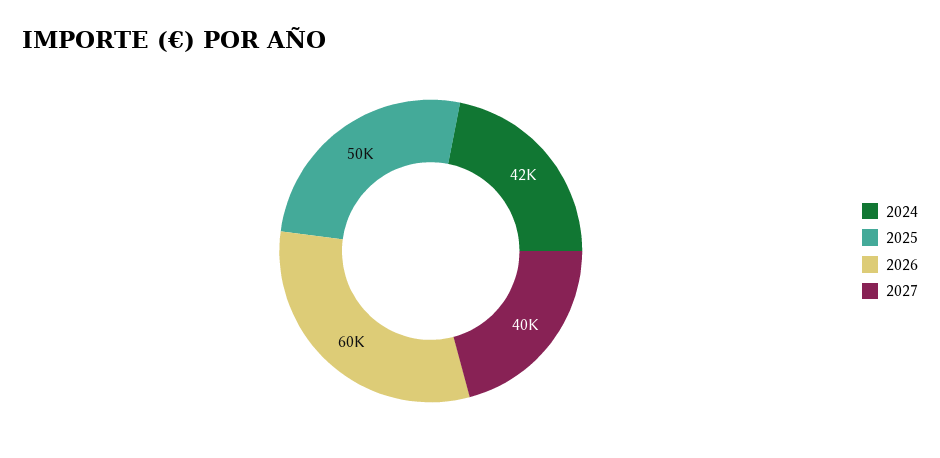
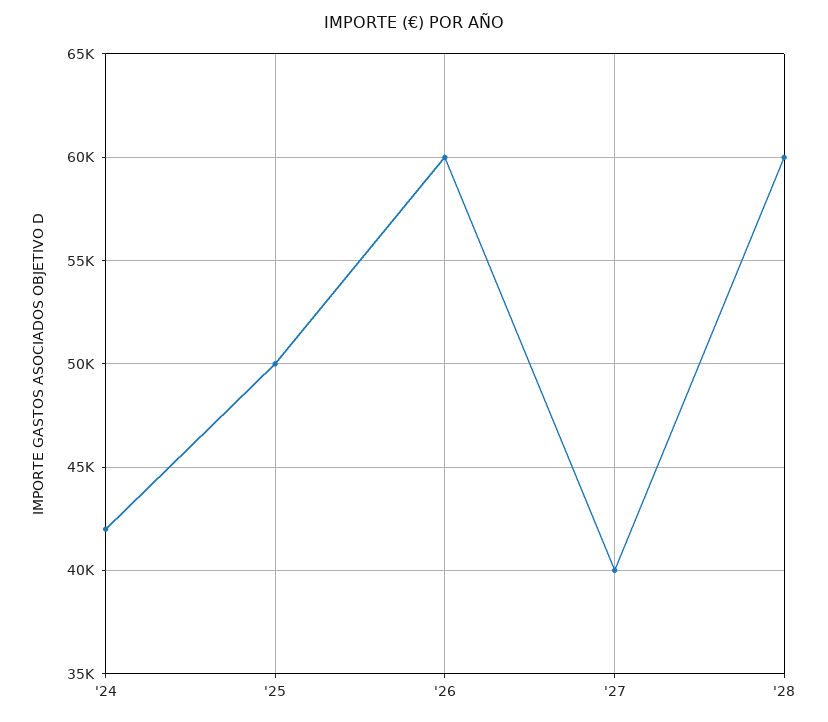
'28: none -> 60000

